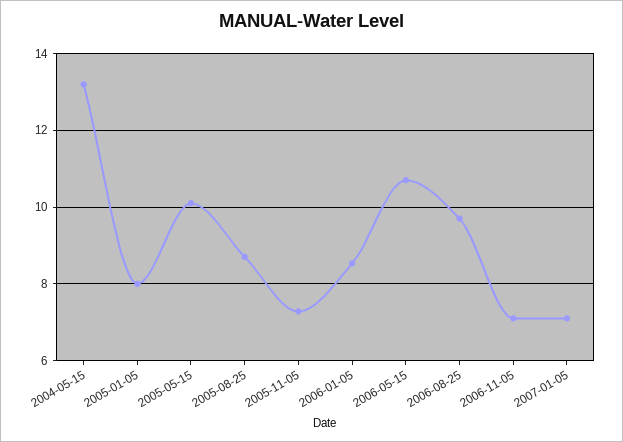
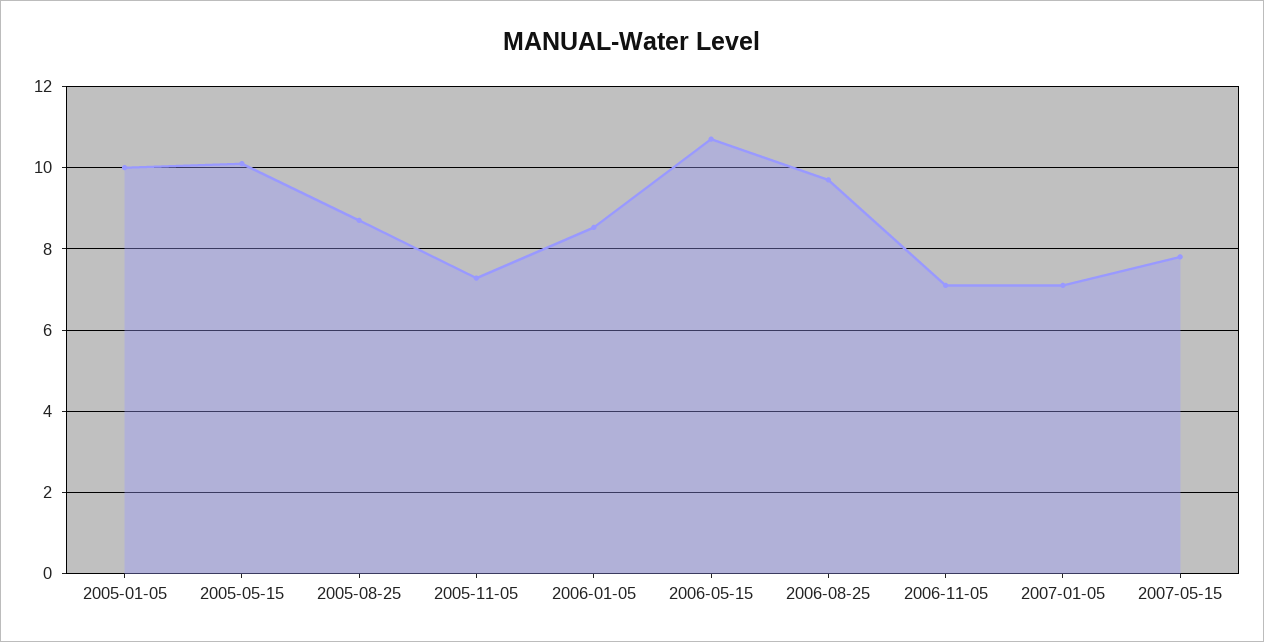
2004-05-15: 13.2 -> none
2005-01-05: 8 -> 10
2007-05-15: none -> 7.8

